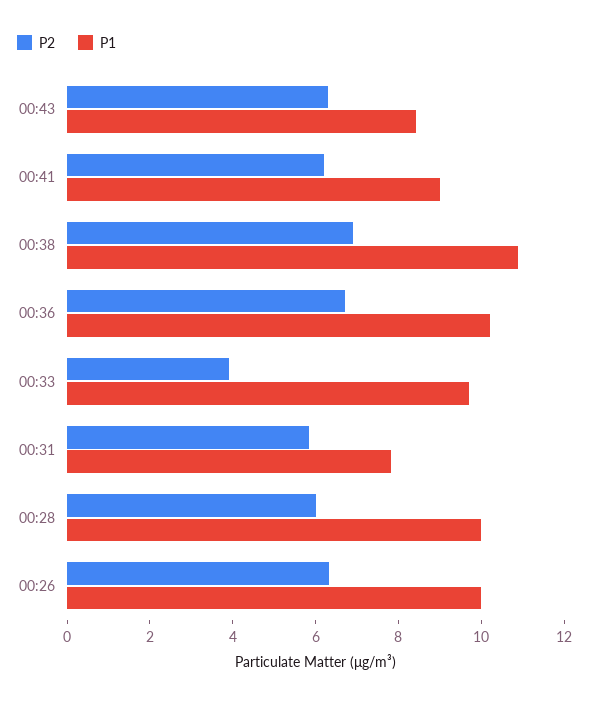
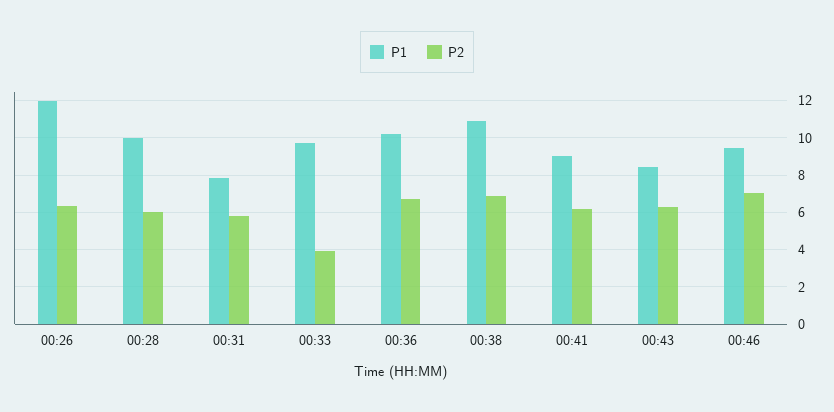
P1, 00:26: 10 -> 12
P1, 00:46: none -> 9.5
P2, 00:46: none -> 7

